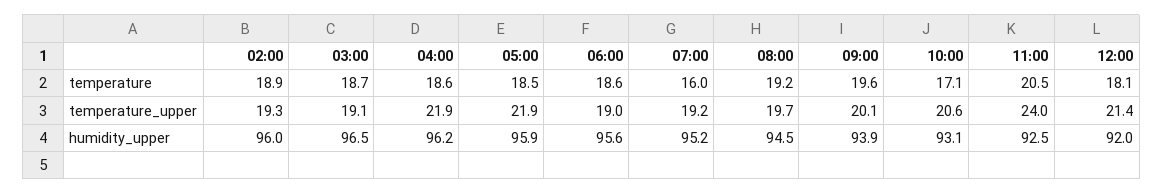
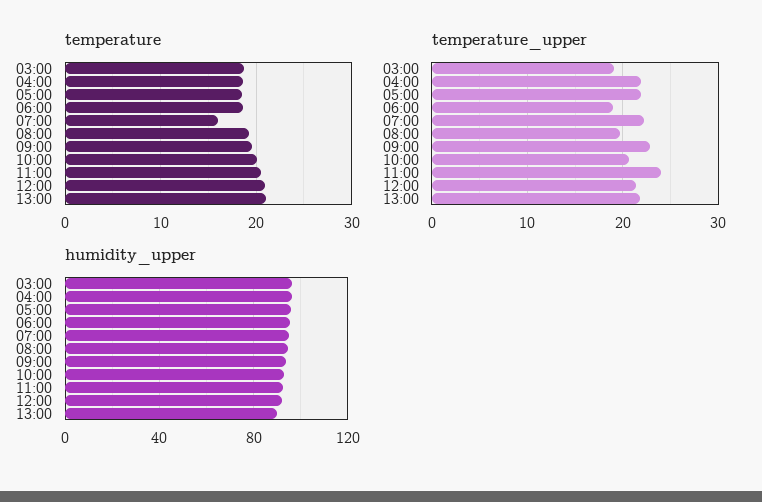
temperature, 02:00: 18.9 -> none
temperature, 10:00: 17.1 -> 20
temperature, 12:00: 18.1 -> 21
temperature_upper, 02:00: 19.3 -> none
temperature_upper, 07:00: 19.2 -> 22
temperature_upper, 09:00: 20.1 -> 23
humidity_upper, 02:00: 96 -> none
temperature, 13:00: none -> 21
temperature_upper, 13:00: none -> 22
humidity_upper, 13:00: none -> 90

